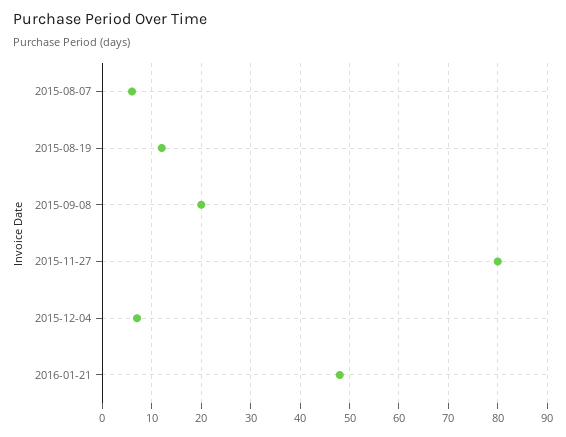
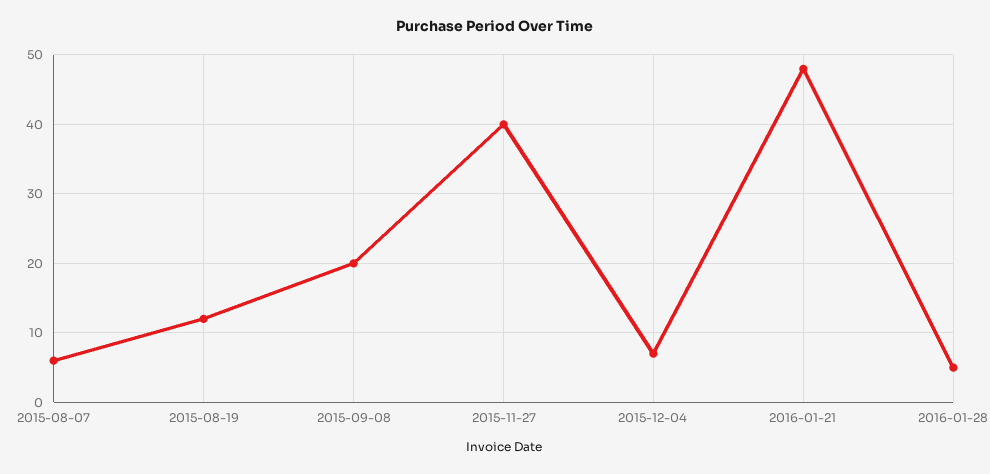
2015-11-27: 80 -> 40
2016-01-28: none -> 5

